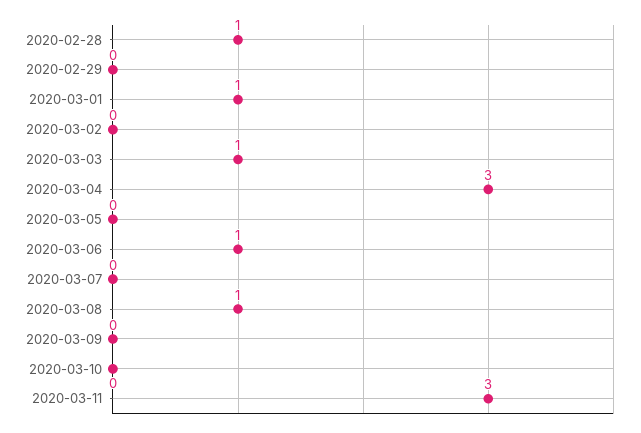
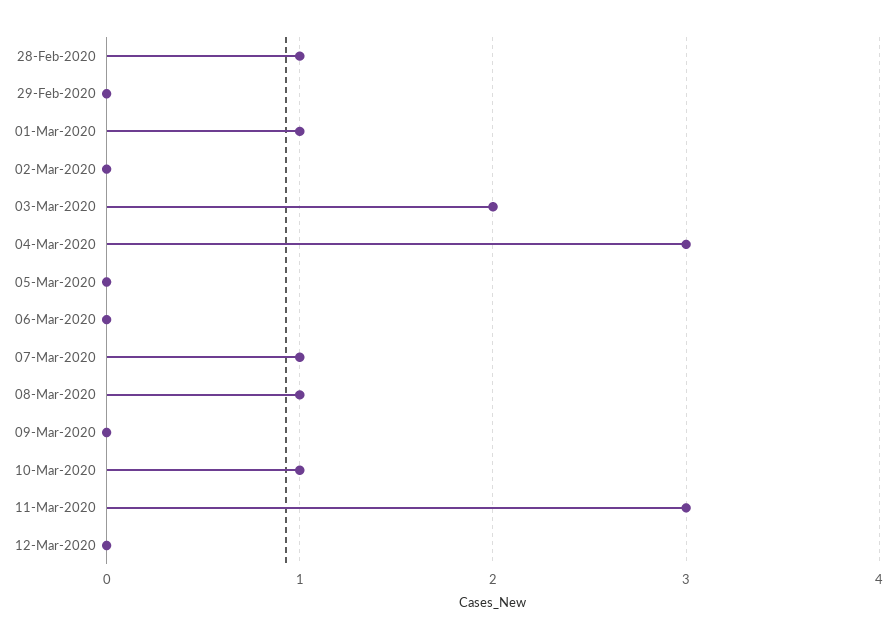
2020-03-03: 1 -> 2
2020-03-06: 1 -> 0
2020-03-07: 0 -> 1
2020-03-10: 0 -> 1
12-Mar-2020: none -> 0

